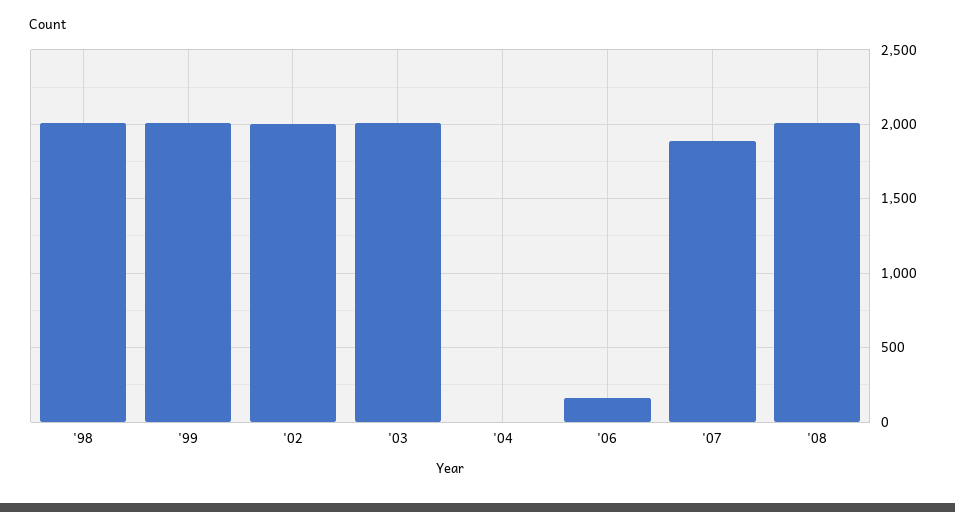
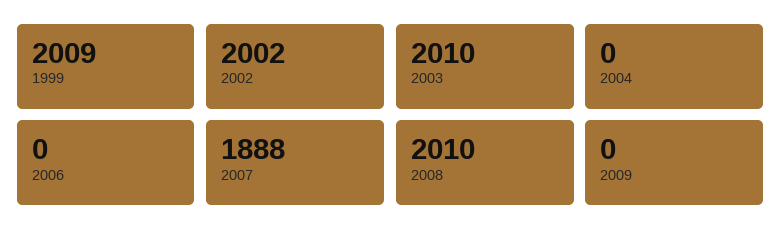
'98: 2000 -> none
'06: 150 -> 0
2009: none -> 0

